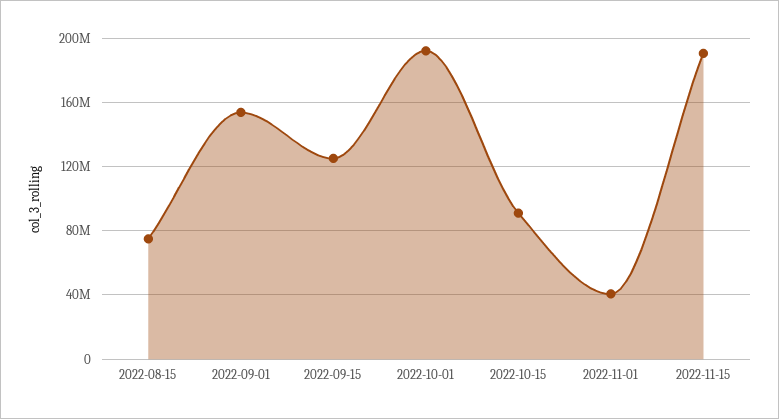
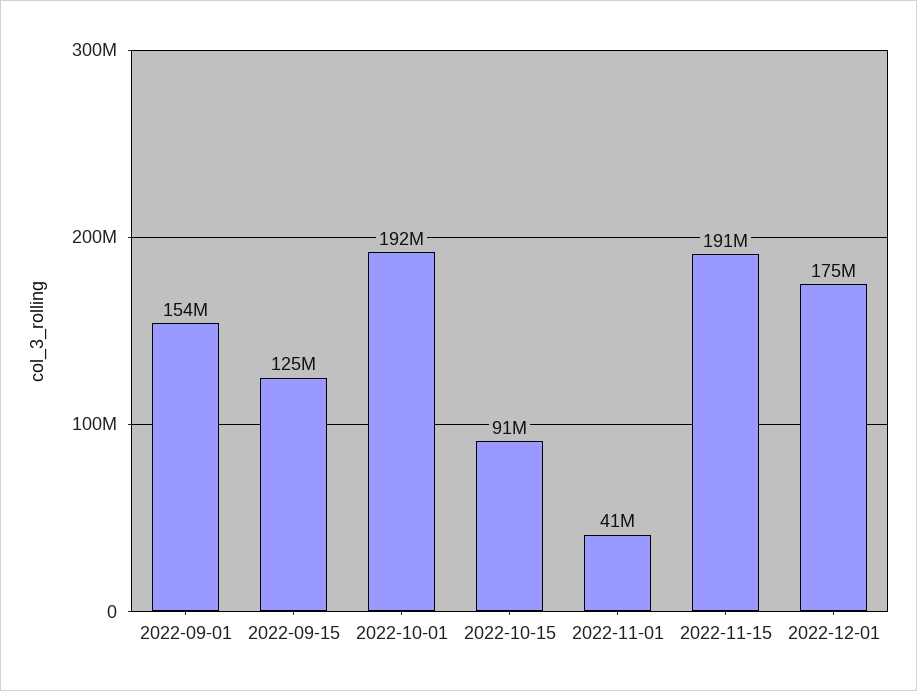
2022-08-15: 75000000 -> none
2022-12-01: none -> 175000000

